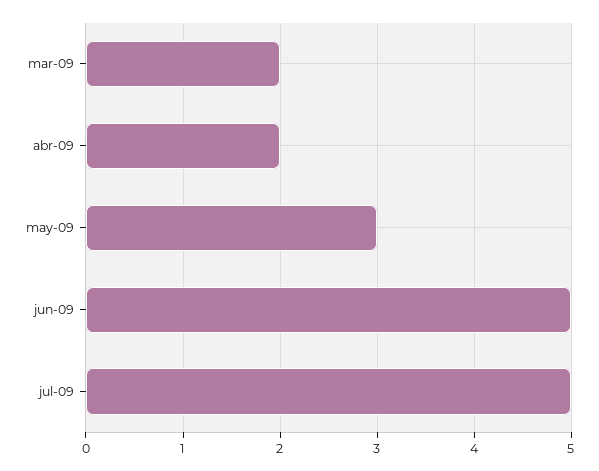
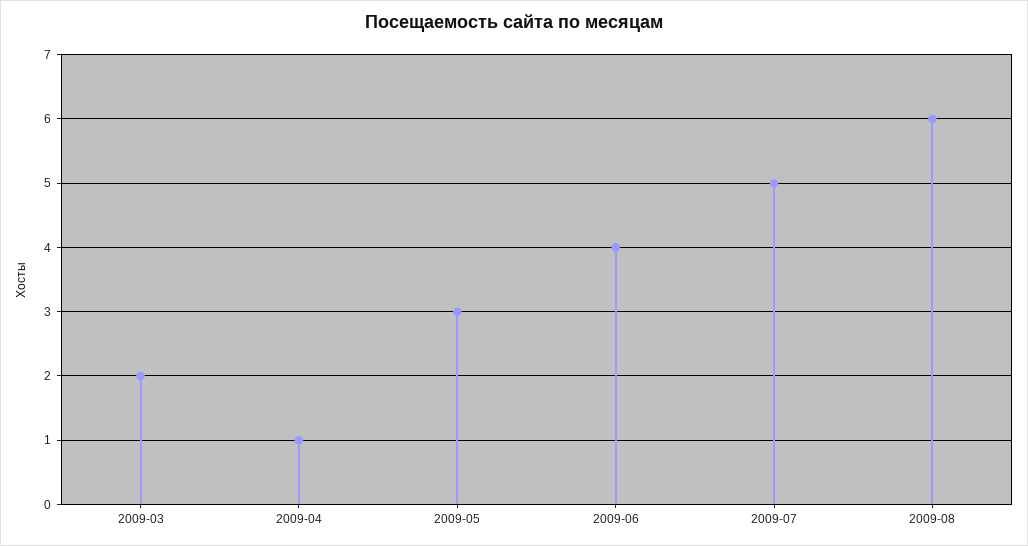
abr-09: 2 -> 1
jun-09: 5 -> 4
2009-08: none -> 6

